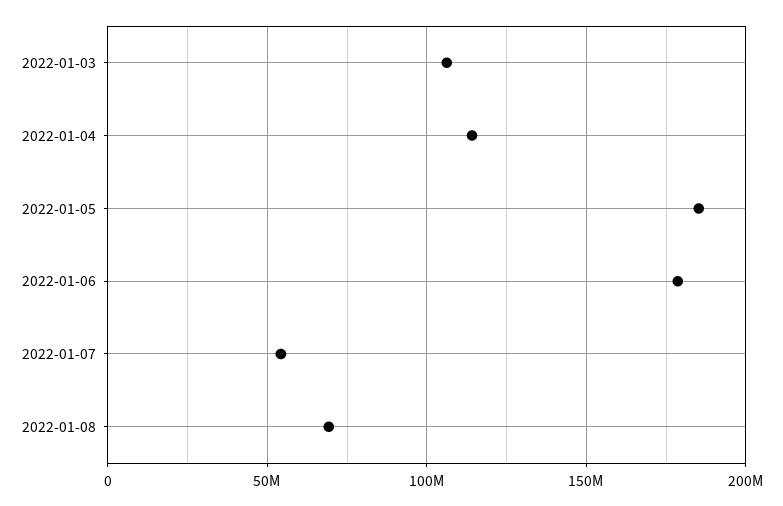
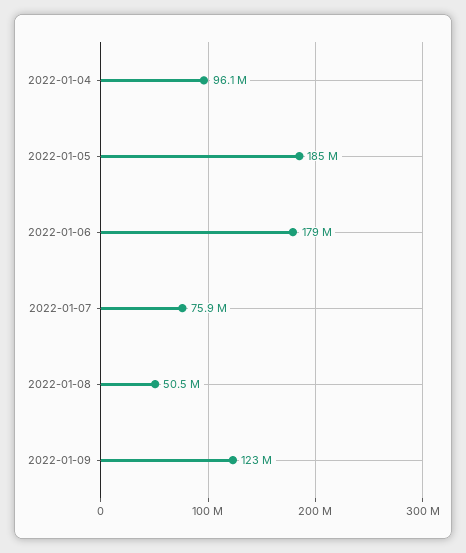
2022-01-03: 105000000 -> none
2022-01-04: 115000000 -> 96100000
2022-01-07: 55000000 -> 75900000
2022-01-08: 70000000 -> 50500000
2022-01-09: none -> 123000000

